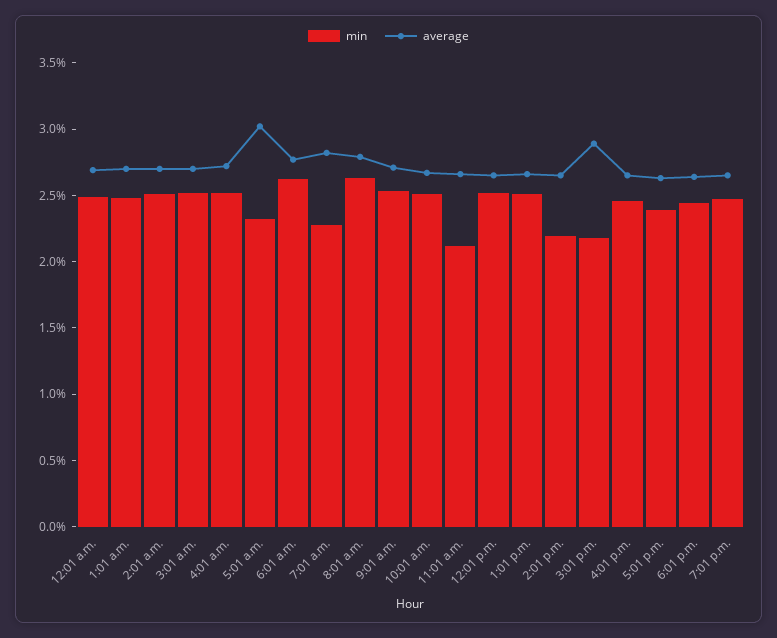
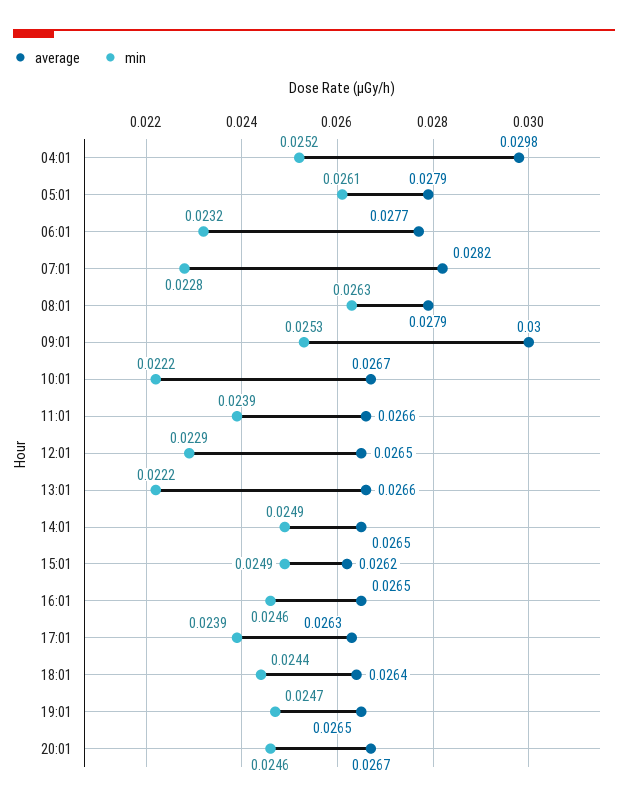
min, 12:01 a.m.: 0.025 -> none
average, 12:01 a.m.: 0.027 -> none
min, 1:01 a.m.: 0.025 -> none
average, 1:01 a.m.: 0.027 -> none
min, 2:01 a.m.: 0.025 -> none
average, 2:01 a.m.: 0.027 -> none
min, 3:01 a.m.: 0.025 -> none
average, 3:01 a.m.: 0.027 -> none
average, 4:01 a.m.: 0.027 -> 0.0298
min, 5:01 a.m.: 0.023 -> 0.0261
average, 5:01 a.m.: 0.03 -> 0.0279
min, 6:01 a.m.: 0.026 -> 0.0232
average, 9:01 a.m.: 0.027 -> 0.03
min, 10:01 a.m.: 0.025 -> 0.0222
min, 11:01 a.m.: 0.021 -> 0.0239
min, 12:01 p.m.: 0.025 -> 0.0229
min, 1:01 p.m.: 0.025 -> 0.0222
min, 2:01 p.m.: 0.022 -> 0.0249
min, 3:01 p.m.: 0.022 -> 0.0249
average, 3:01 p.m.: 0.029 -> 0.0262
average, 20:01: none -> 0.0267
min, 20:01: none -> 0.0246

